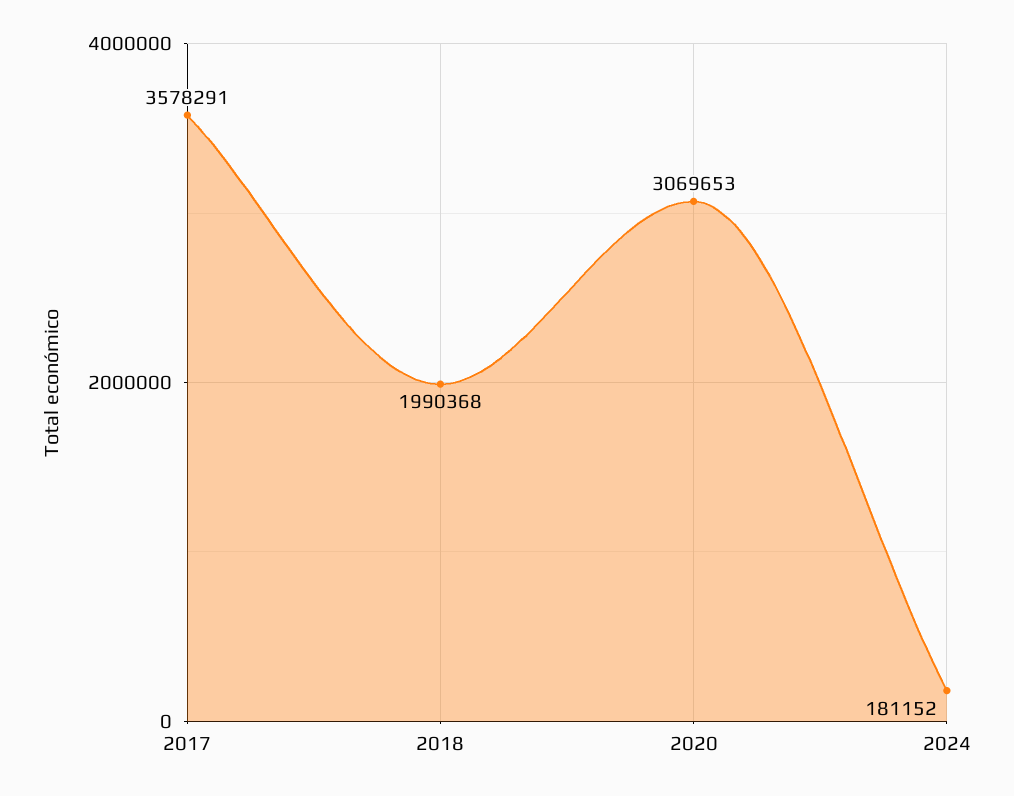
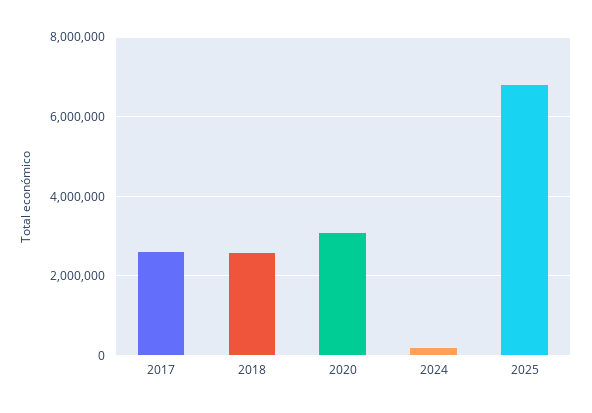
2017: 3578291 -> 2600000
2018: 1990368 -> 2600000
2025: none -> 6800000

